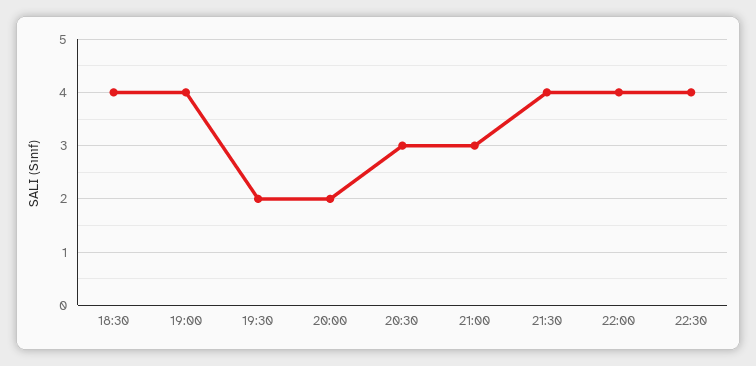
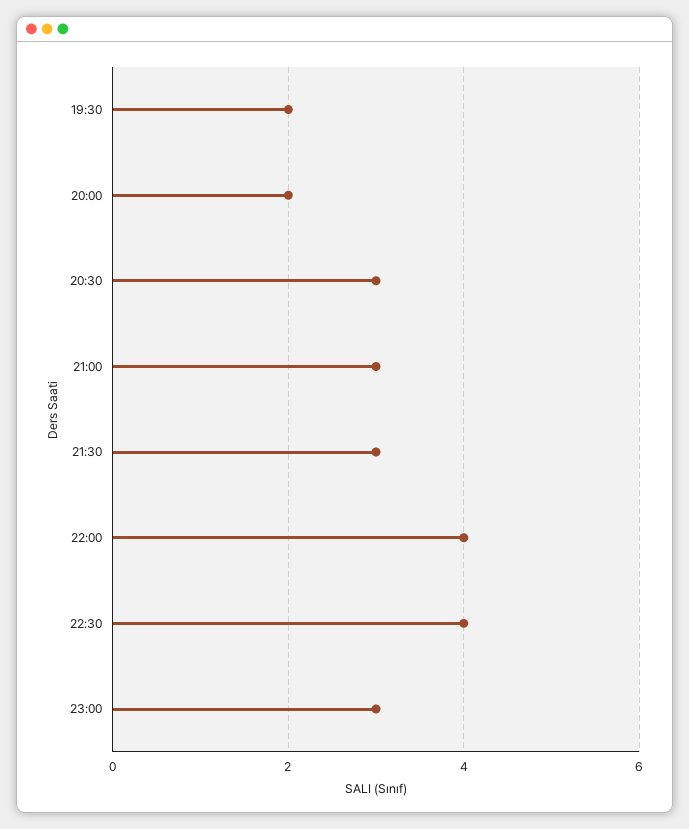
18:30: 4 -> none
19:00: 4 -> none
21:30: 4 -> 3
23:00: none -> 3

